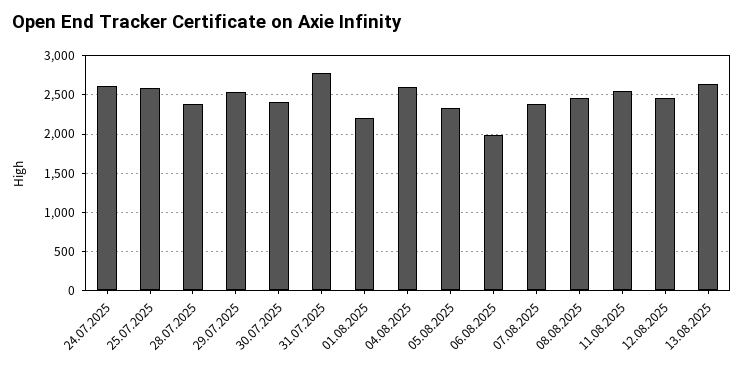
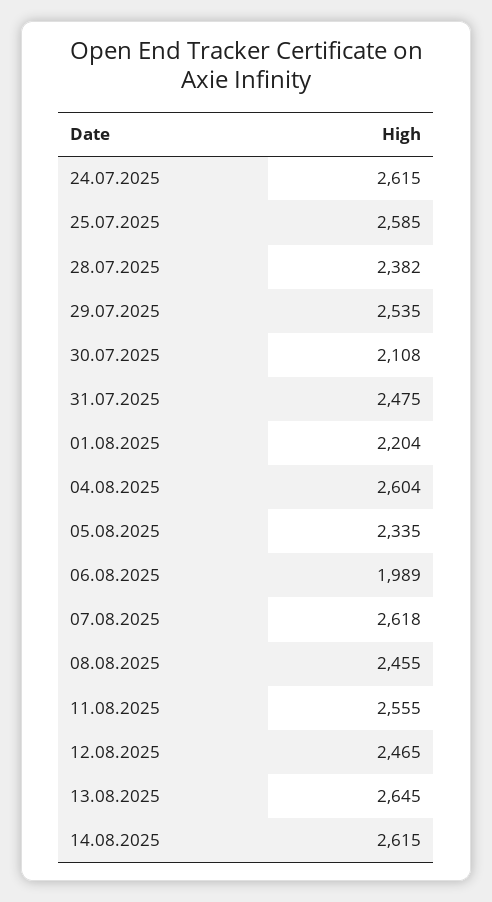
30.07.2025: 2400 -> 2108
31.07.2025: 2800 -> 2475
07.08.2025: 2400 -> 2618
14.08.2025: none -> 2615

